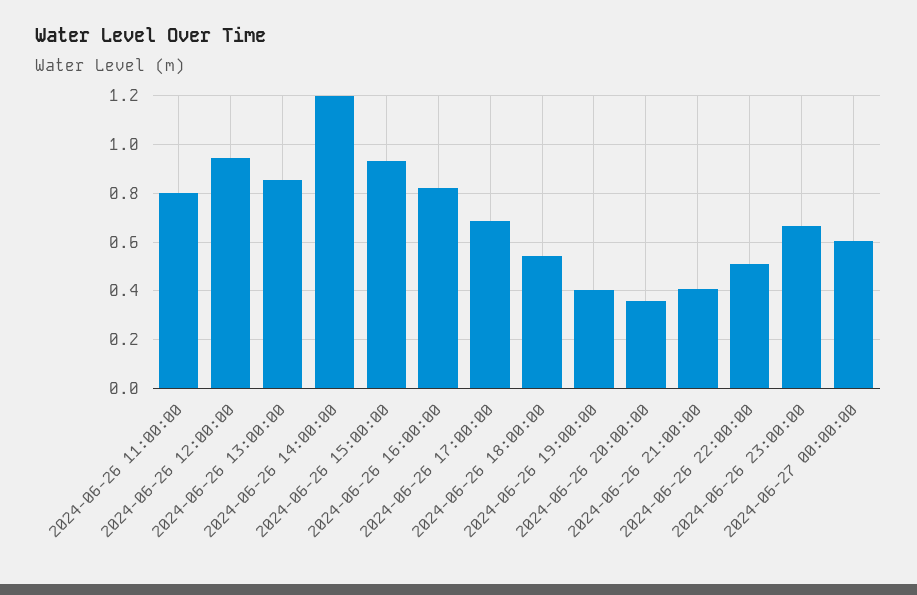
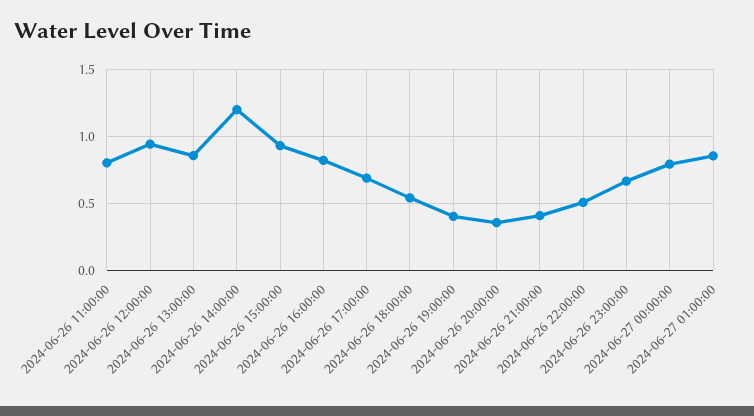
2024-06-27 00:00:00: 0.6 -> 0.8
2024-06-27 01:00:00: none -> 0.85

